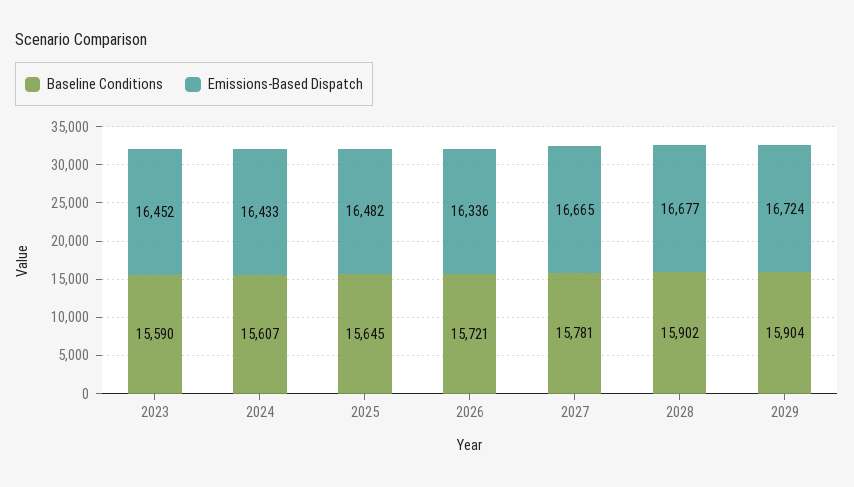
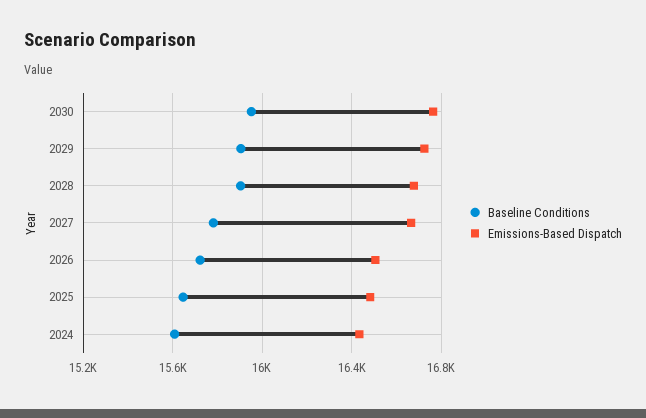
Baseline Conditions, 2023: 15590 -> none
Emissions-Based Dispatch, 2023: 16452 -> none
Emissions-Based Dispatch, 2026: 16336 -> 16500
Baseline Conditions, 2030: none -> 15950
Emissions-Based Dispatch, 2030: none -> 16750

